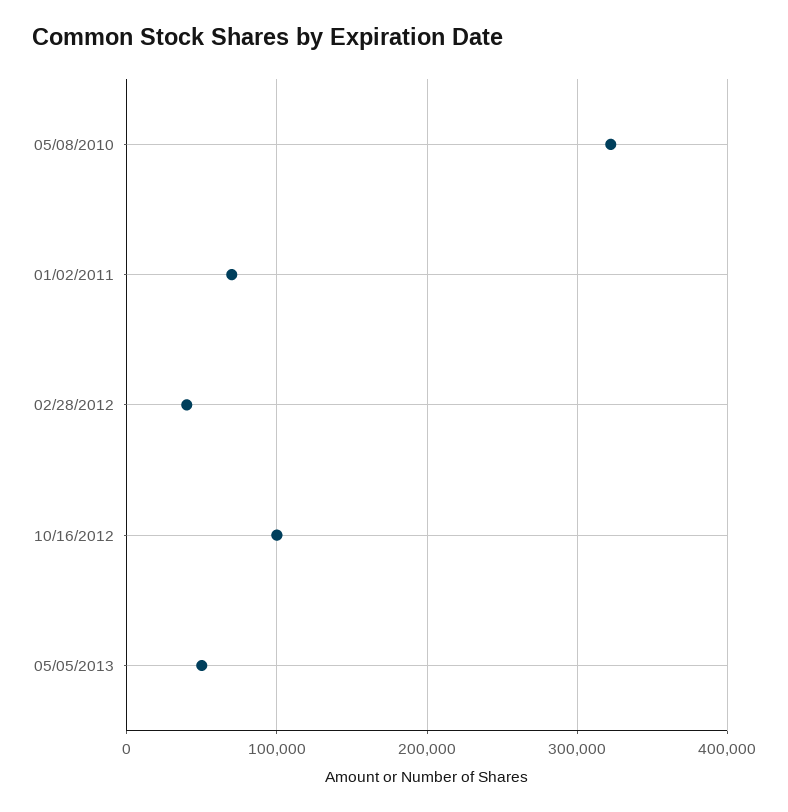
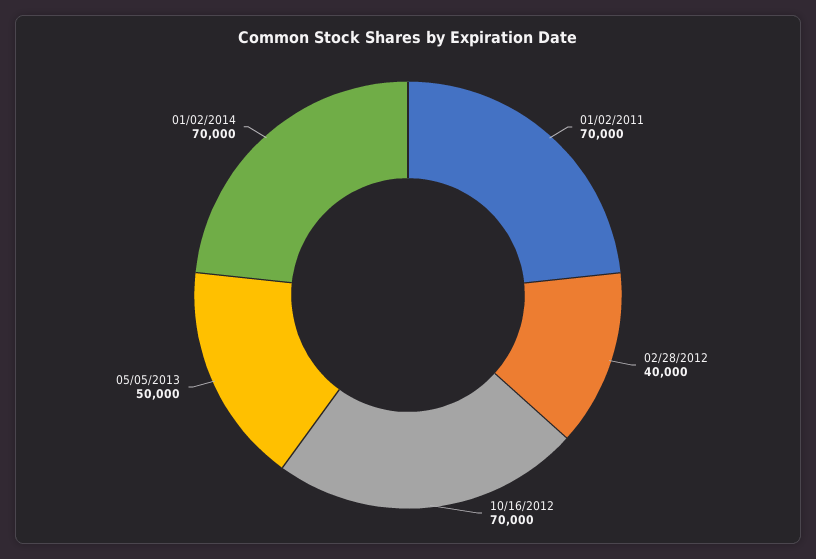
05/08/2010: 320000 -> none
10/16/2012: 100000 -> 70000
01/02/2014: none -> 70000

